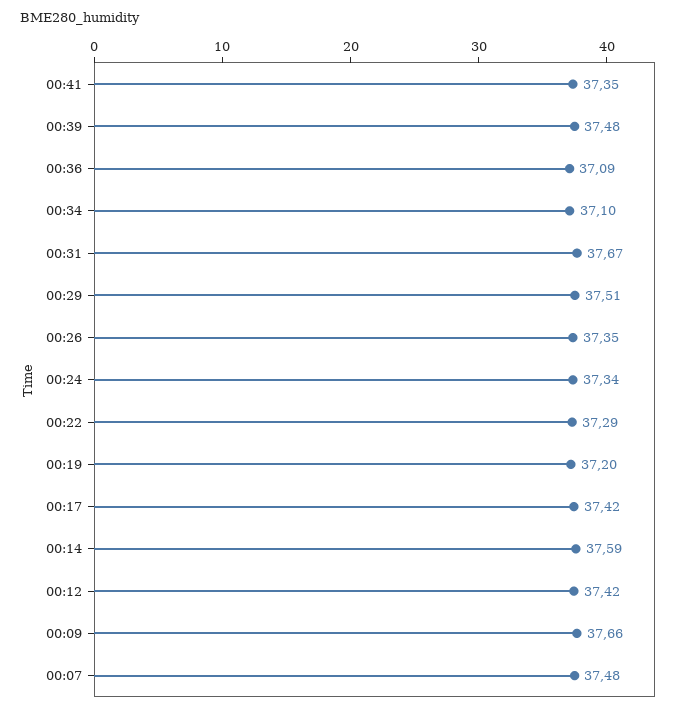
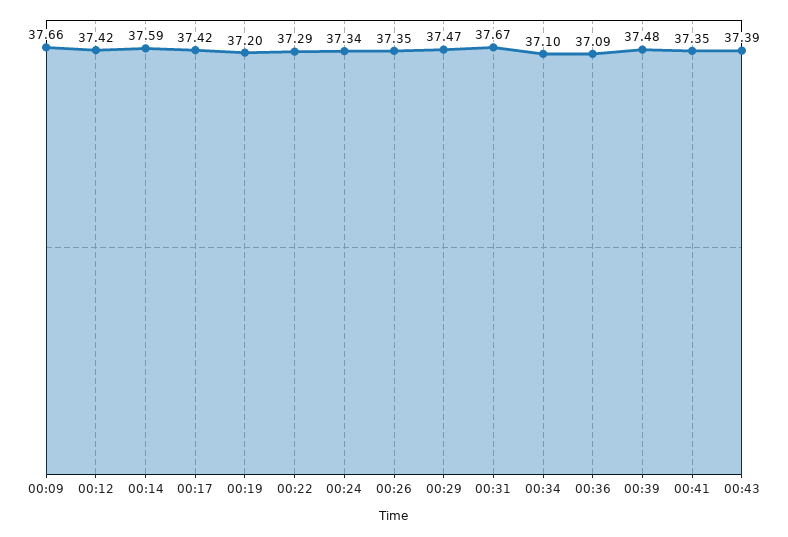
00:29: 37.51 -> 37.47
00:07: 37.48 -> none
00:43: none -> 37.39

